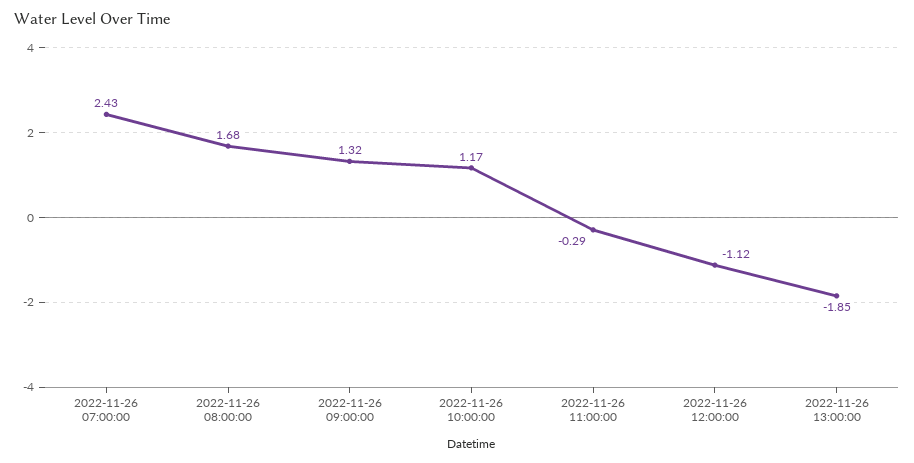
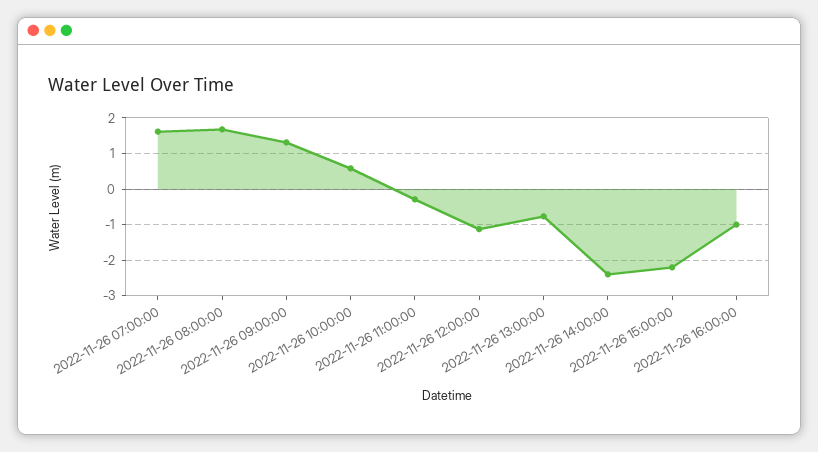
2022-11-26 07:00:00: 2.43 -> 1.6
2022-11-26 10:00:00: 1.17 -> 0.6
2022-11-26 13:00:00: -1.85 -> -0.8
2022-11-26 14:00:00: none -> -2.4
2022-11-26 15:00:00: none -> -2.2
2022-11-26 16:00:00: none -> -1

